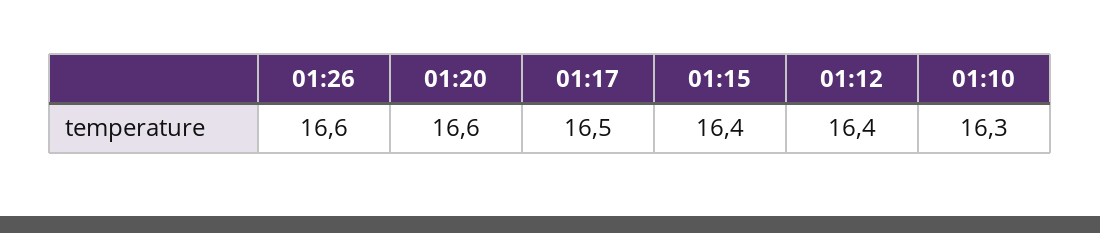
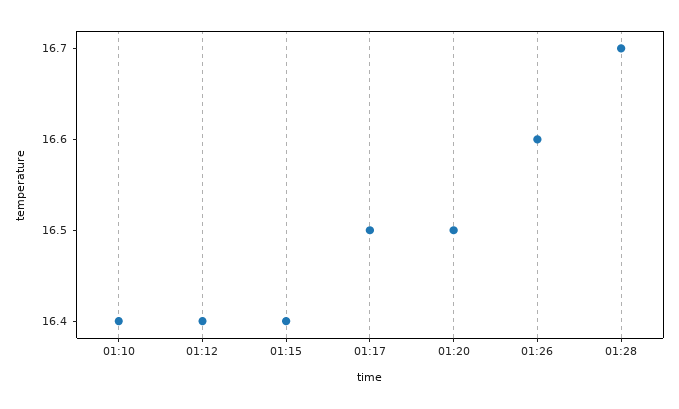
01:20: 16.6 -> 16.5
01:10: 16.3 -> 16.4
01:28: none -> 16.7

